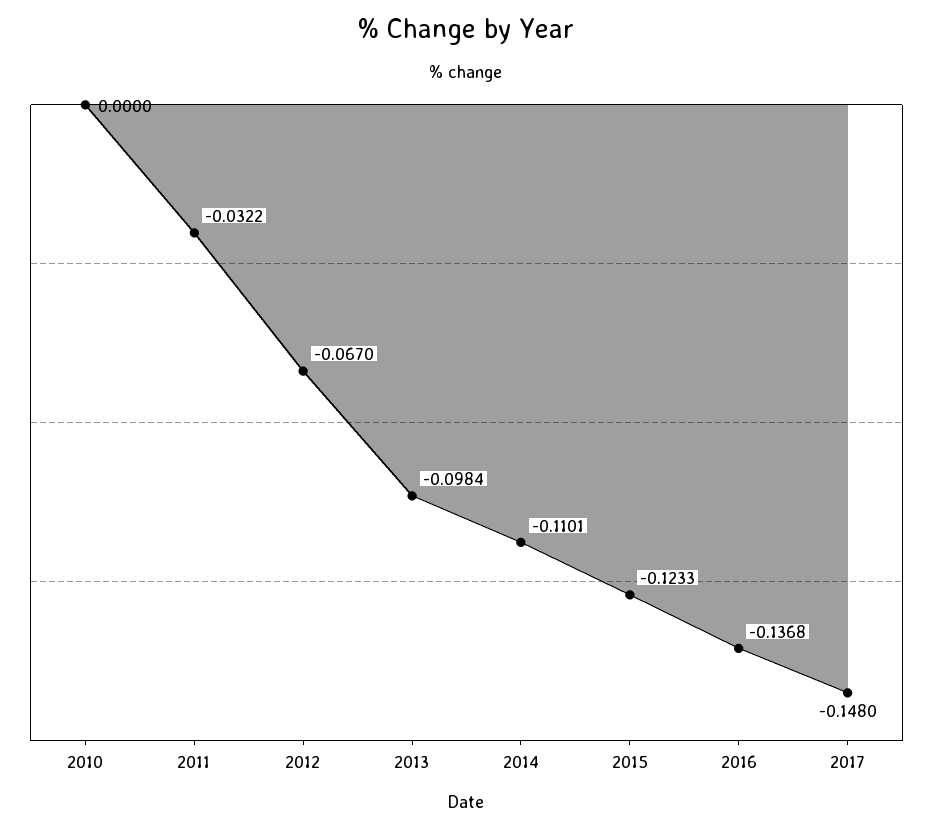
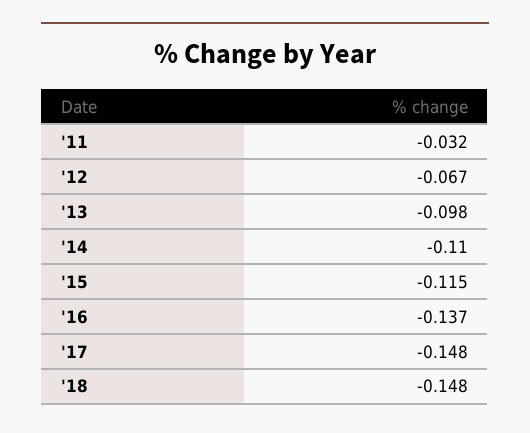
2010: 0 -> none
2015: -0.1233 -> -0.115
'18: none -> -0.148

